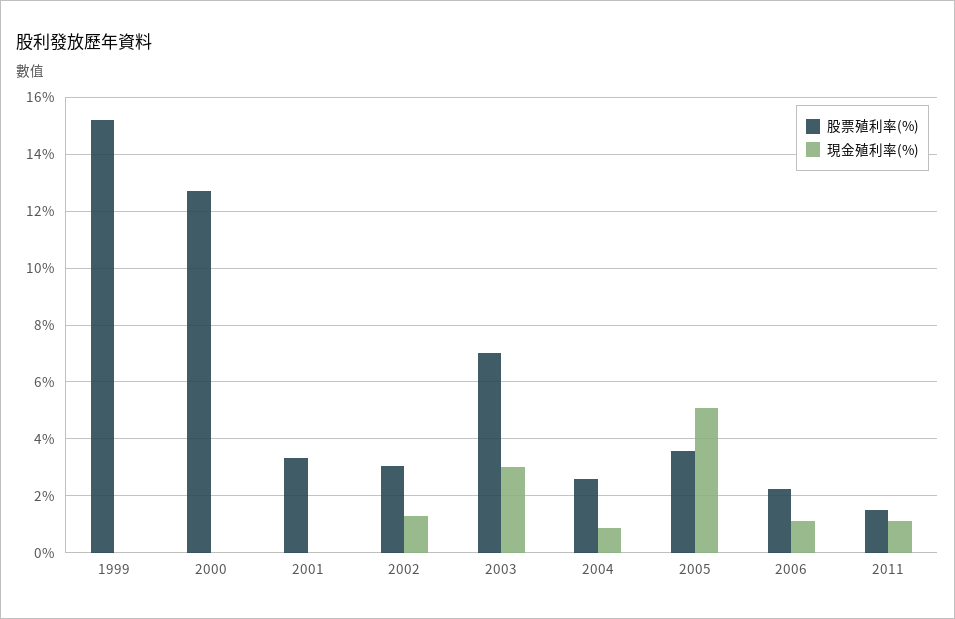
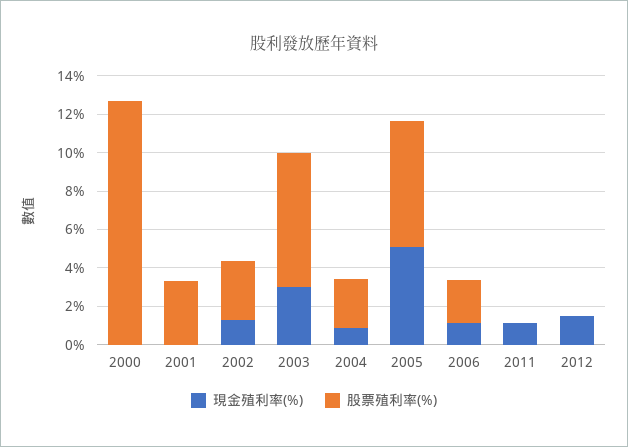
股票殖利率(%), 1999: 15.25 -> none
現金殖利率(%), 1999: 0 -> none
股票殖利率(%), 2005: 3.5 -> 6.5
股票殖利率(%), 2011: 1.5 -> 0
現金殖利率(%), 2012: none -> 1.5
股票殖利率(%), 2012: none -> 0

